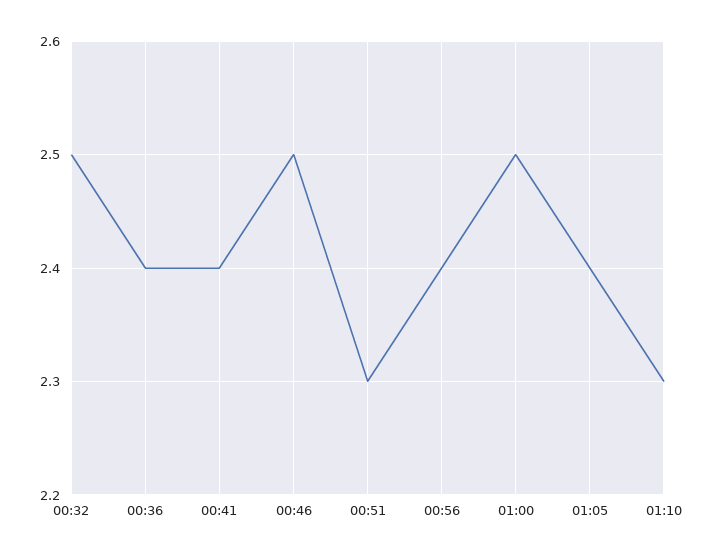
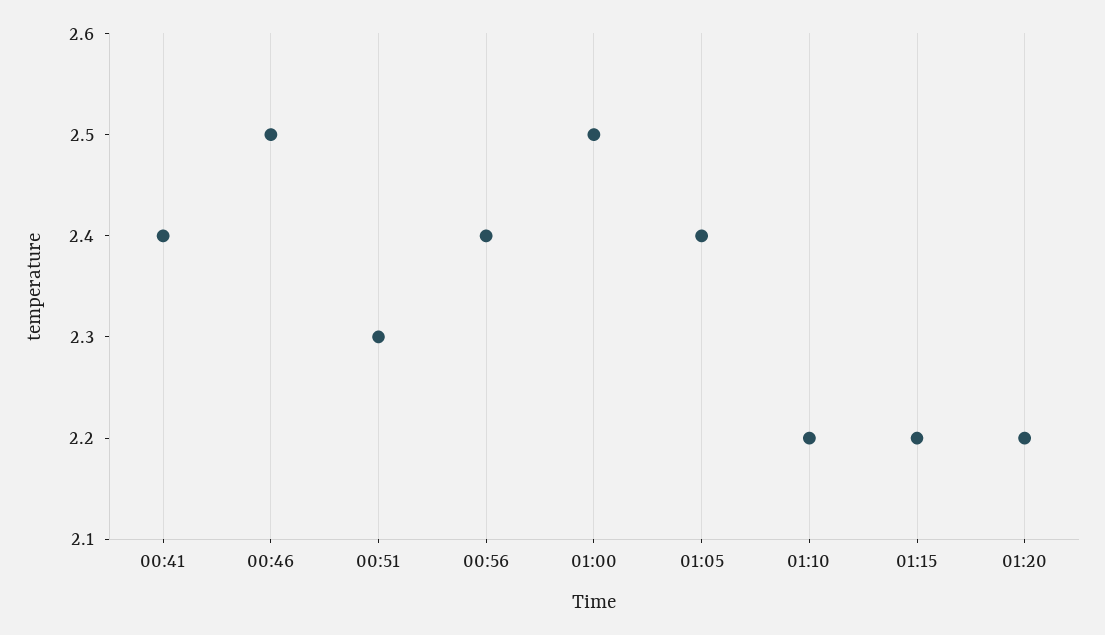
00:32: 2.5 -> none
00:36: 2.4 -> none
01:10: 2.3 -> 2.2
01:15: none -> 2.2
01:20: none -> 2.2

